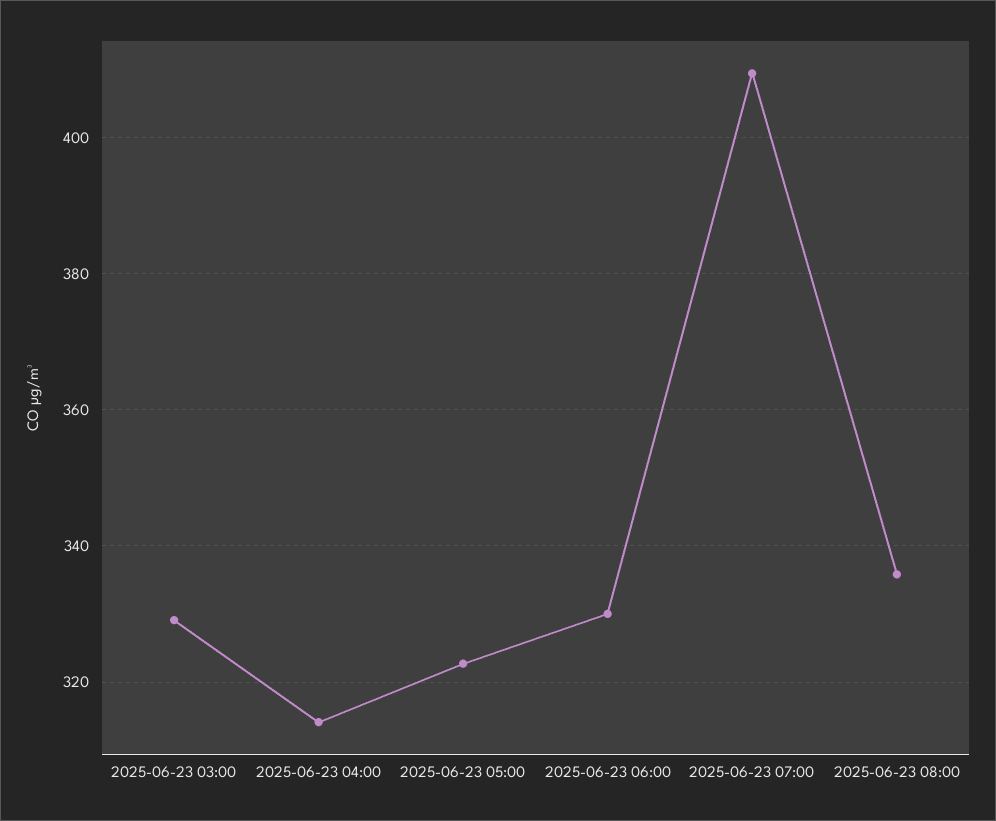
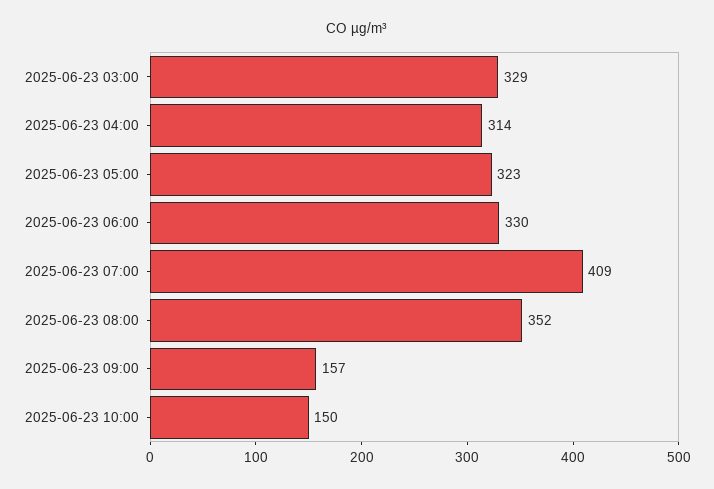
2025-06-23 08:00: 336 -> 352
2025-06-23 09:00: none -> 157
2025-06-23 10:00: none -> 150

